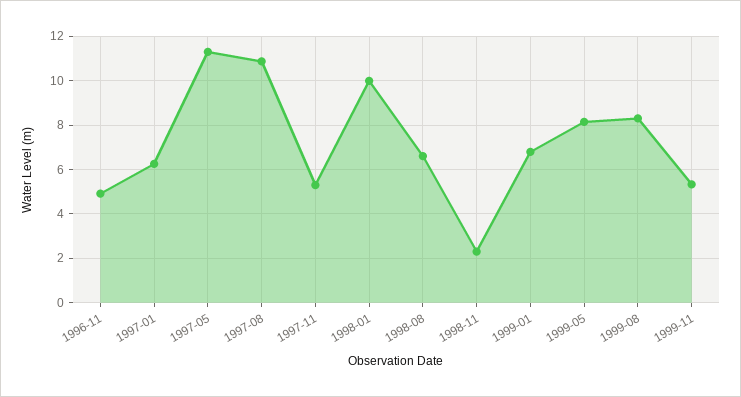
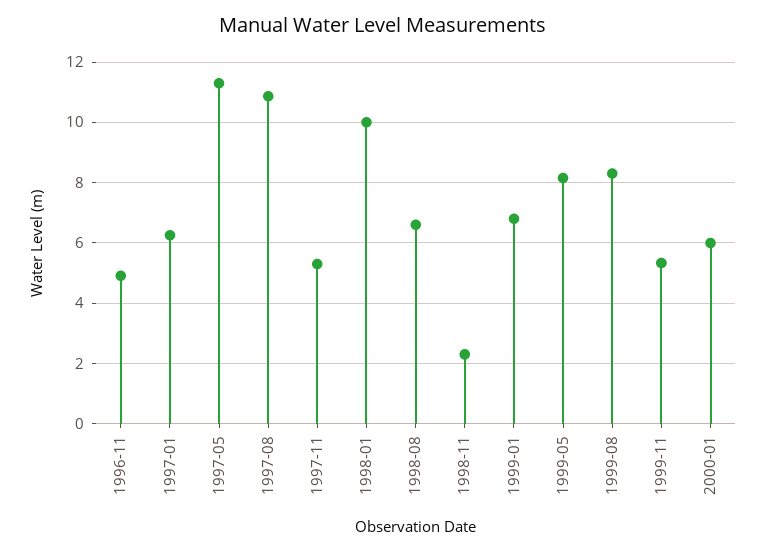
2000-01: none -> 6

